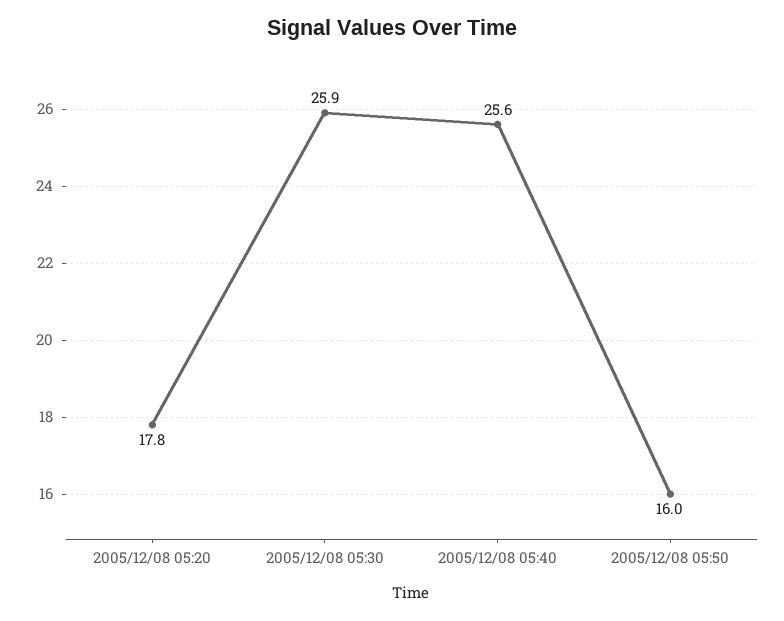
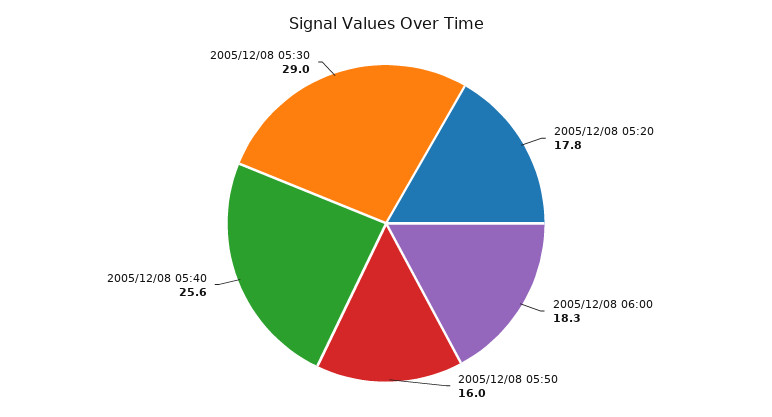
2005/12/08 05:30: 25.9 -> 29
2005/12/08 06:00: none -> 18.3

